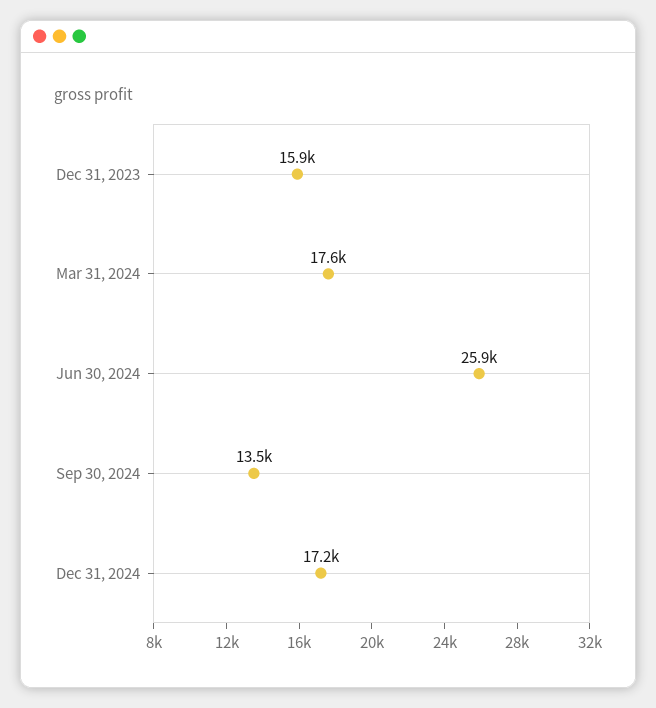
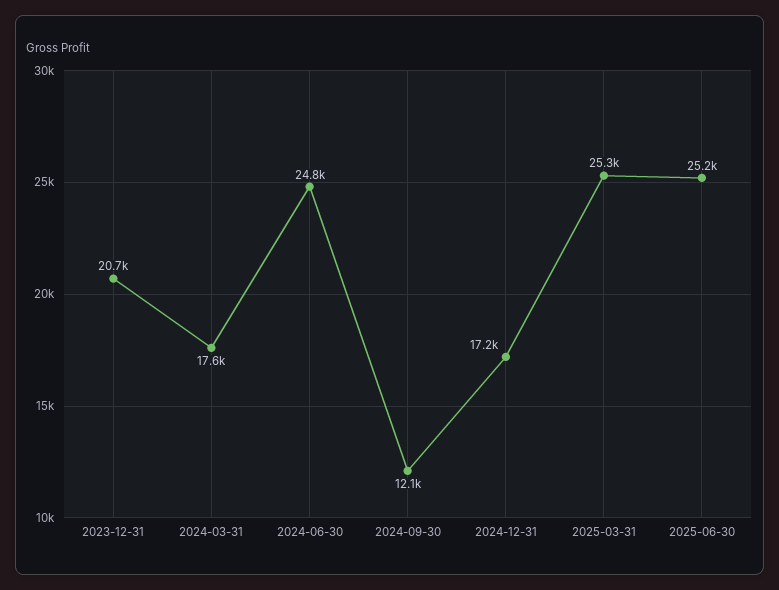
Dec 31, 2023: 15900 -> 20700
Jun 30, 2024: 25900 -> 24800
Sep 30, 2024: 13500 -> 12100
2025-03-31: none -> 25300
2025-06-30: none -> 25200

